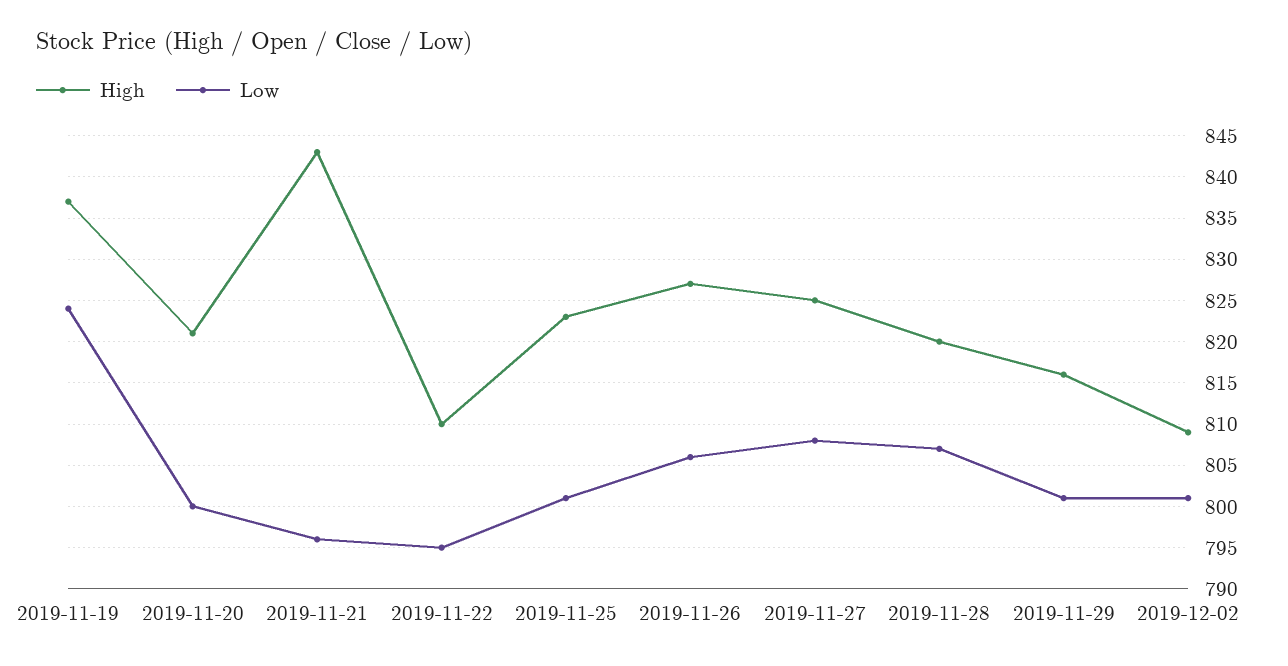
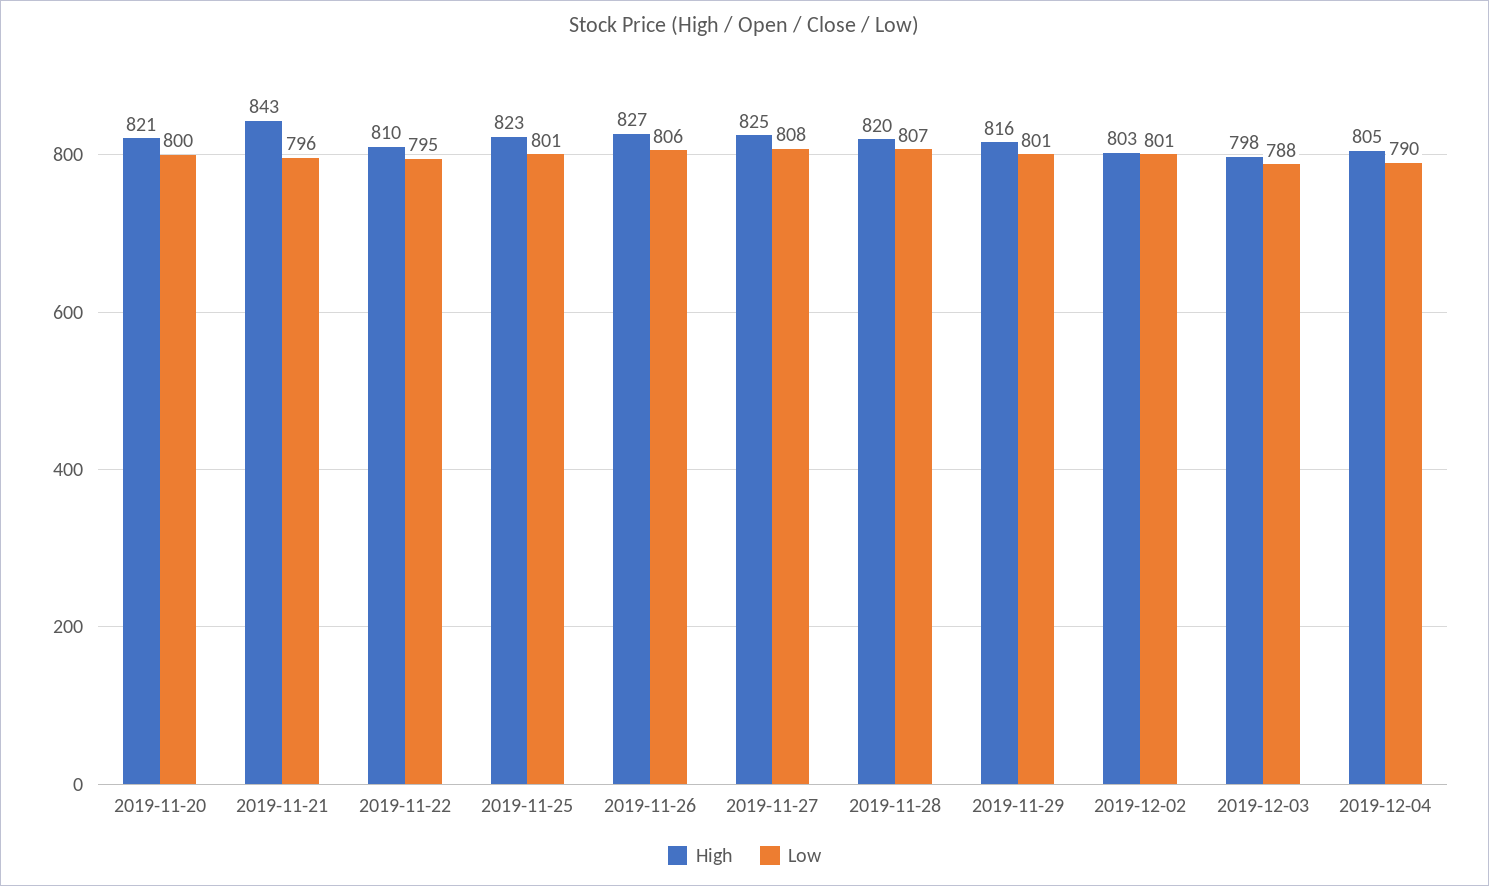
High, 2019-11-19: 837 -> none
Low, 2019-11-19: 824 -> none
High, 2019-12-02: 809 -> 803
High, 2019-12-03: none -> 798
Low, 2019-12-03: none -> 788
High, 2019-12-04: none -> 805
Low, 2019-12-04: none -> 790

